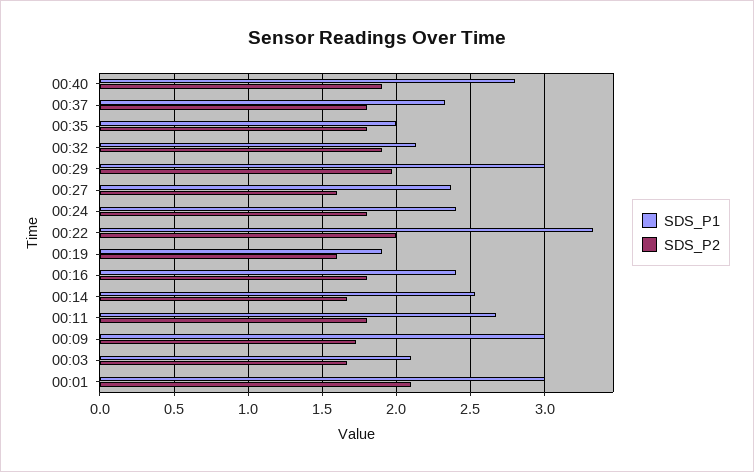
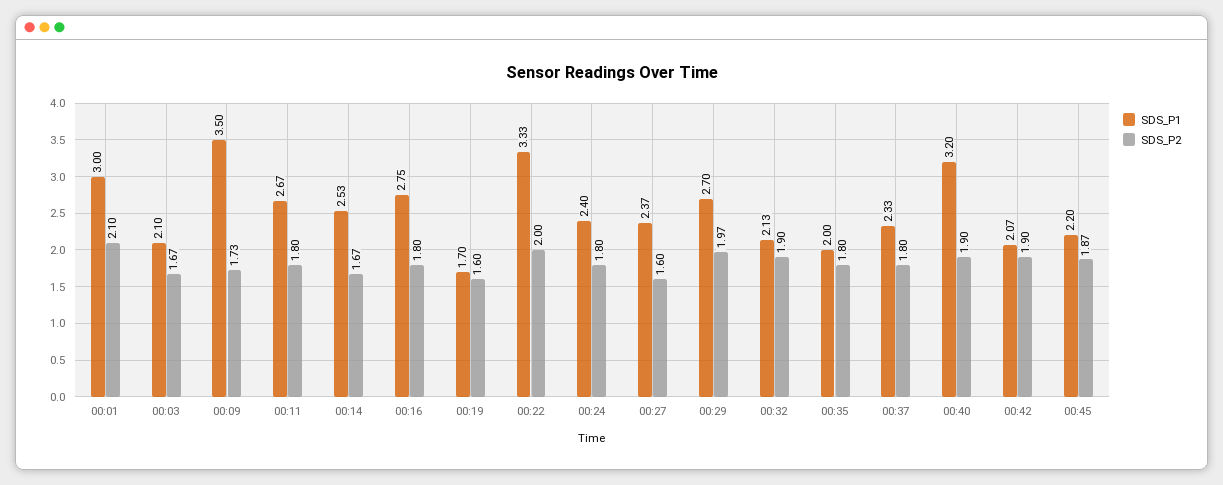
SDS_P1, 00:40: 2.8 -> 3.2
SDS_P1, 00:29: 3 -> 2.7
SDS_P1, 00:19: 1.9 -> 1.7
SDS_P1, 00:16: 2.4 -> 2.75
SDS_P1, 00:09: 3 -> 3.5
SDS_P1, 00:42: none -> 2.07
SDS_P2, 00:42: none -> 1.9
SDS_P1, 00:45: none -> 2.2
SDS_P2, 00:45: none -> 1.87

